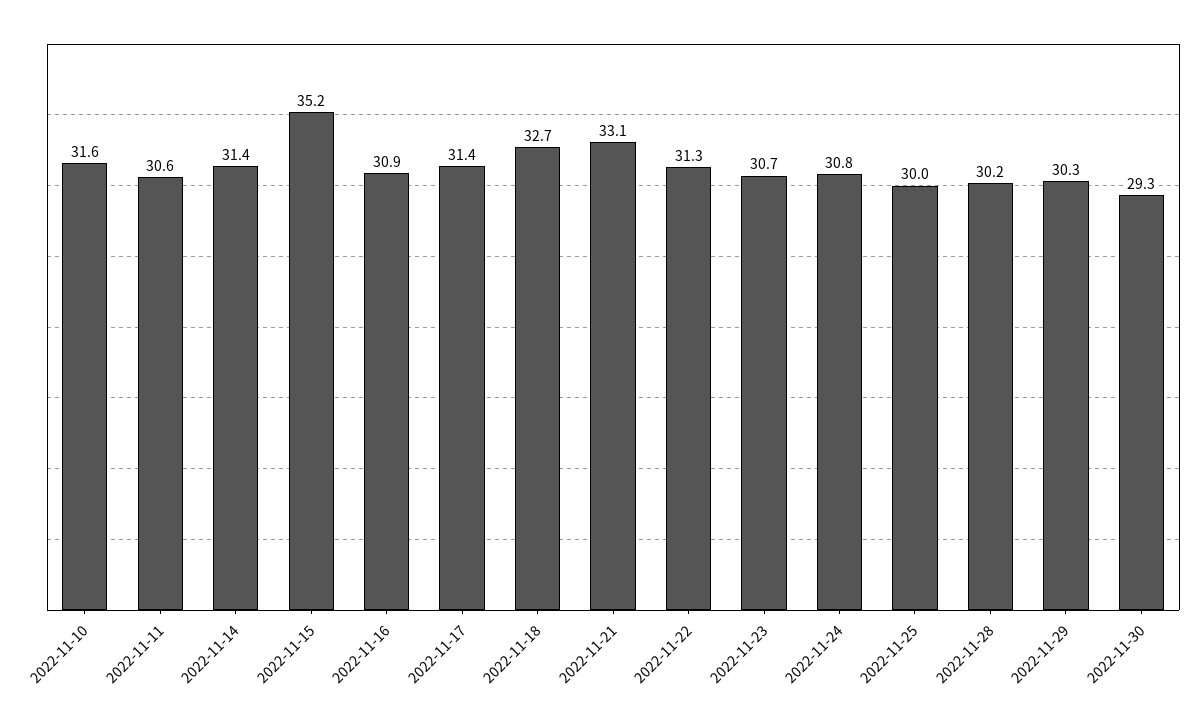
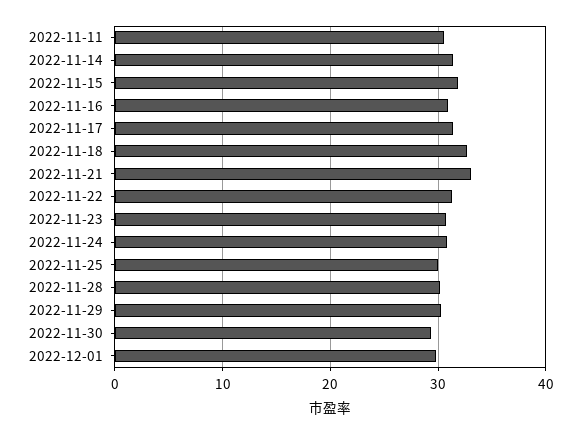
2022-11-10: 31.6 -> none
2022-11-15: 35.2 -> 32
2022-12-01: none -> 30

